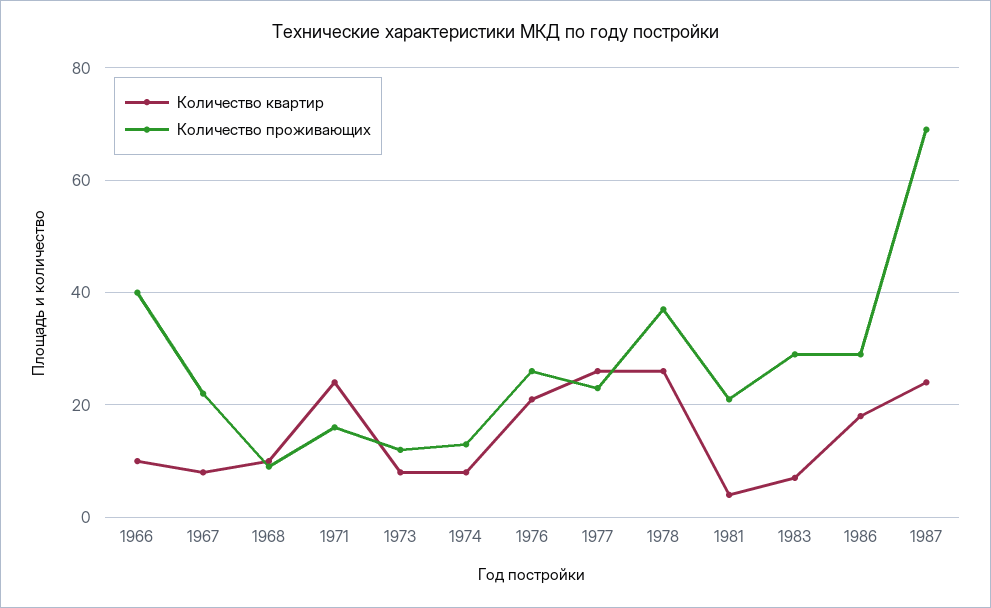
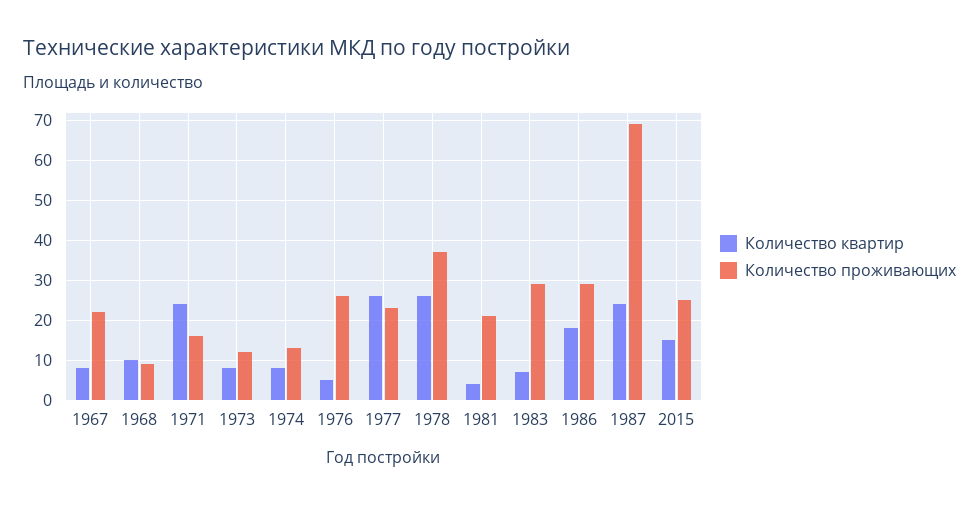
Количество квартир, 1966: 10 -> none
Количество проживающих, 1966: 40 -> none
Количество квартир, 1976: 20 -> 5
Количество квартир, 2015: none -> 15
Количество проживающих, 2015: none -> 25

